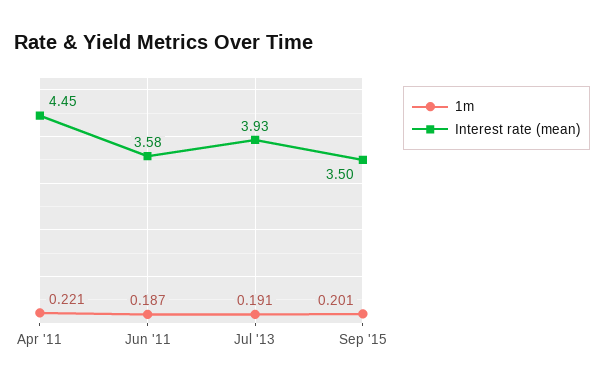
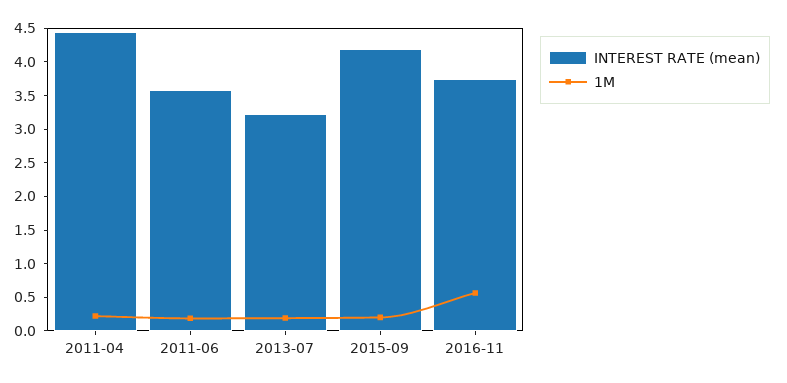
Interest rate (mean), Jul '13: 3.93 -> 3.25
Interest rate (mean), Sep '15: 3.5 -> 4.25
Interest rate (mean), 2016-11: none -> 3.75
1m, 2016-11: none -> 0.5

